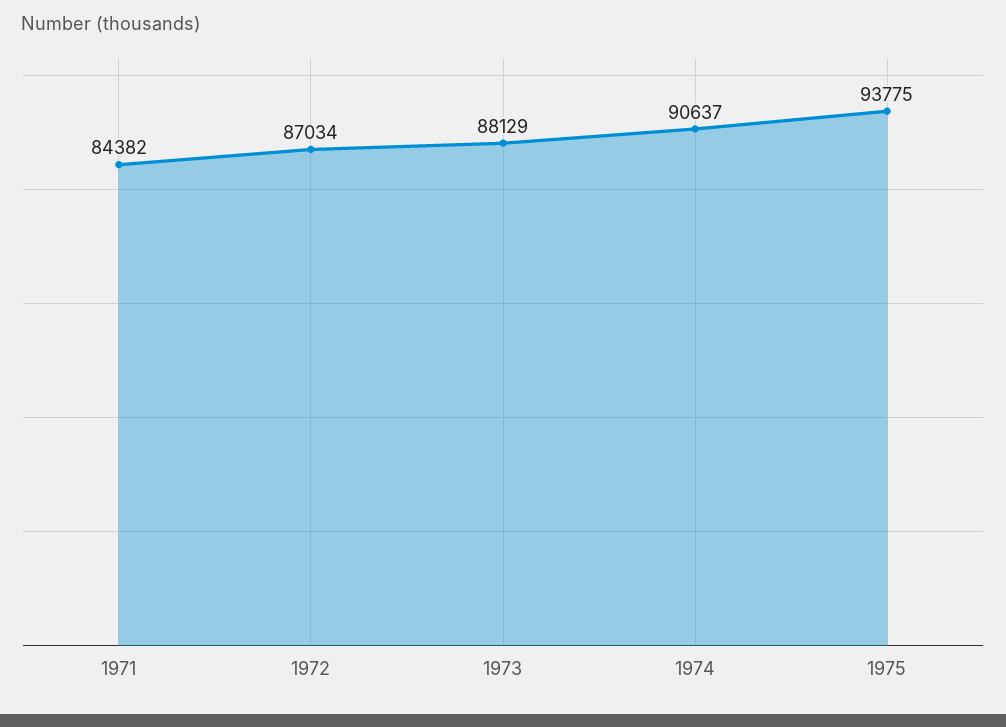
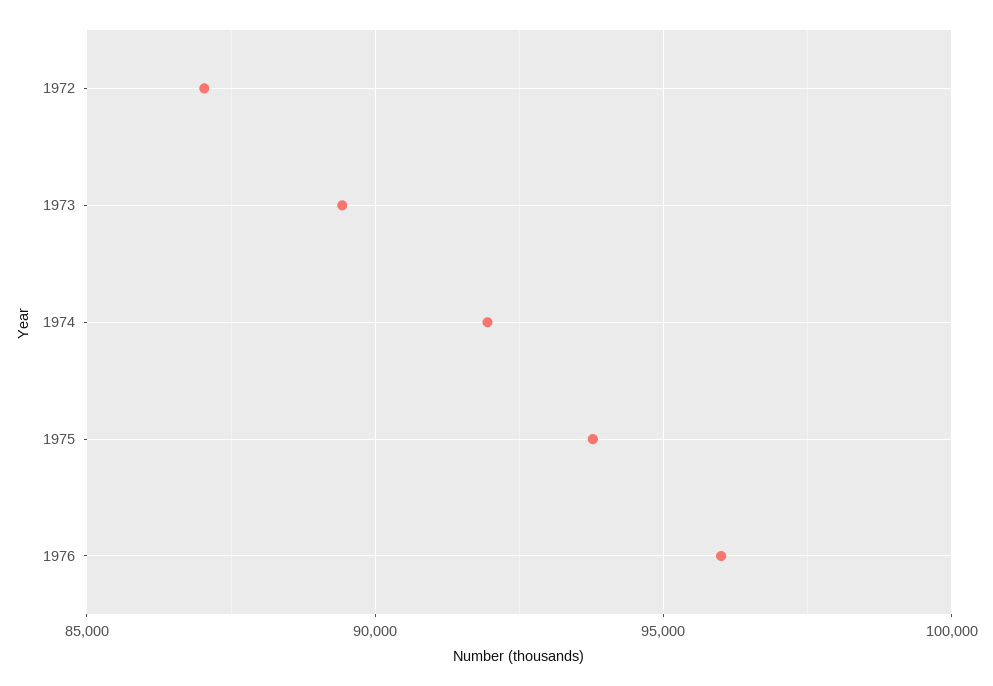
1971: 84382 -> none
1973: 88129 -> 89500
1974: 90637 -> 92000
1976: none -> 96000

